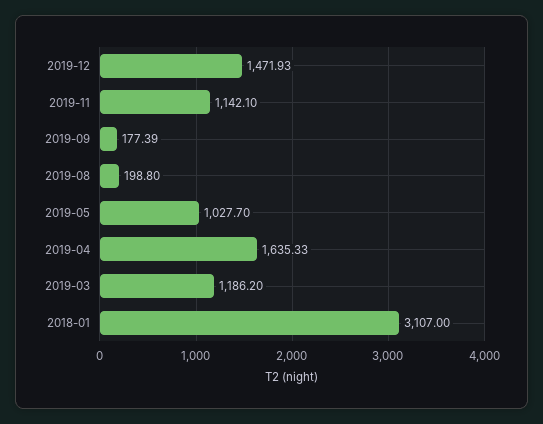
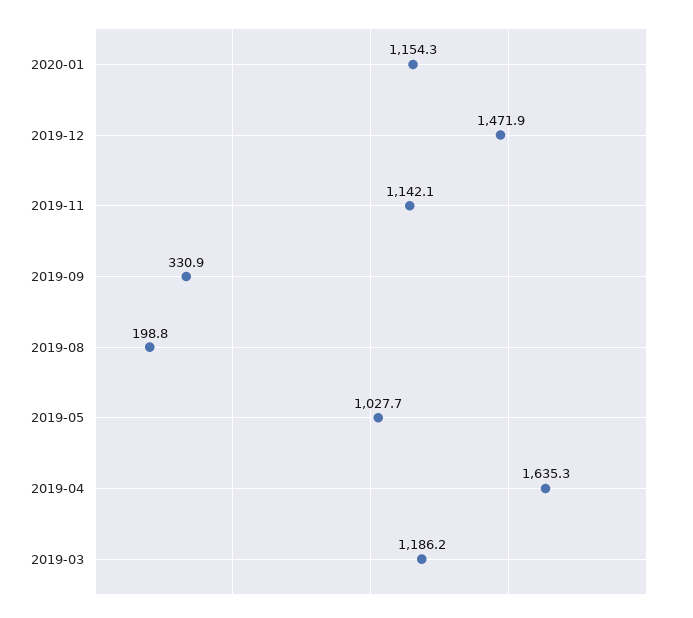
2019-09: 177.39 -> 330.9
2018-01: 3107 -> none
2020-01: none -> 1154.3

